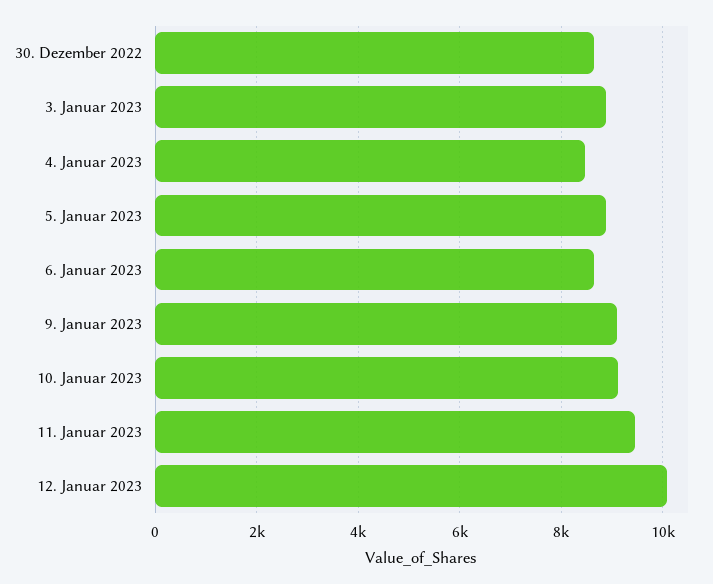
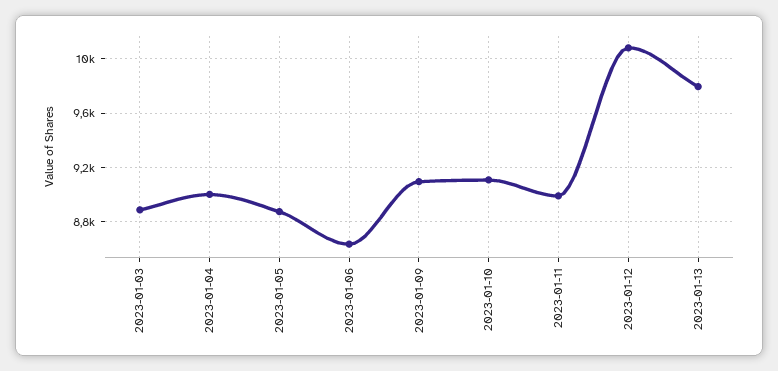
30. Dezember 2022: 8600 -> none
4. Januar 2023: 8400 -> 9000
11. Januar 2023: 9400 -> 9000
2023-01-13: none -> 9800

